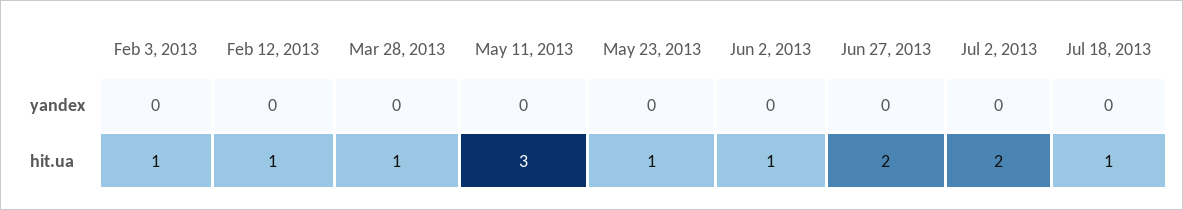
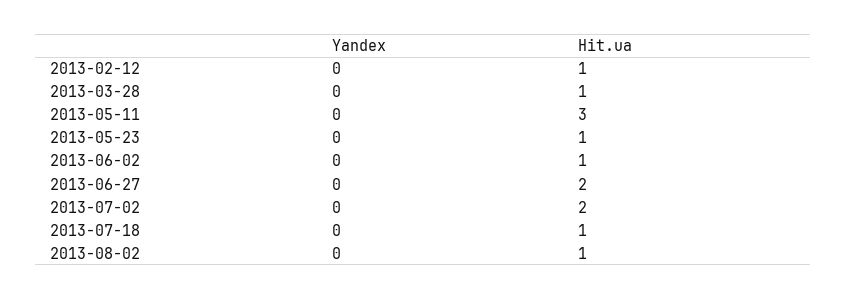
Feb 3, 2013, yandex: 0 -> none
Feb 3, 2013, hit.ua: 1 -> none
2013-08-02, yandex: none -> 0
2013-08-02, hit.ua: none -> 1

